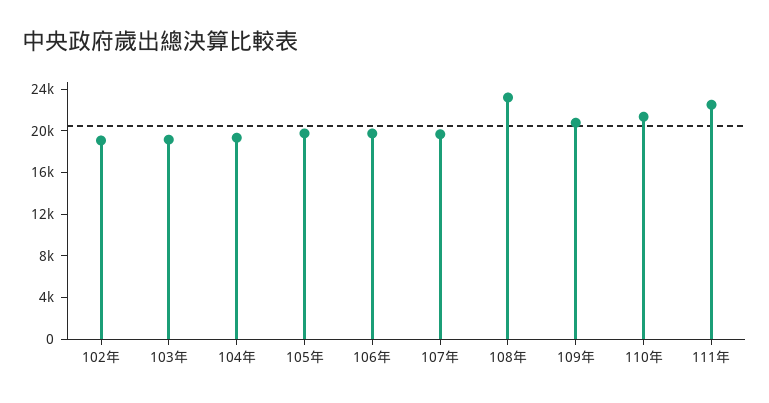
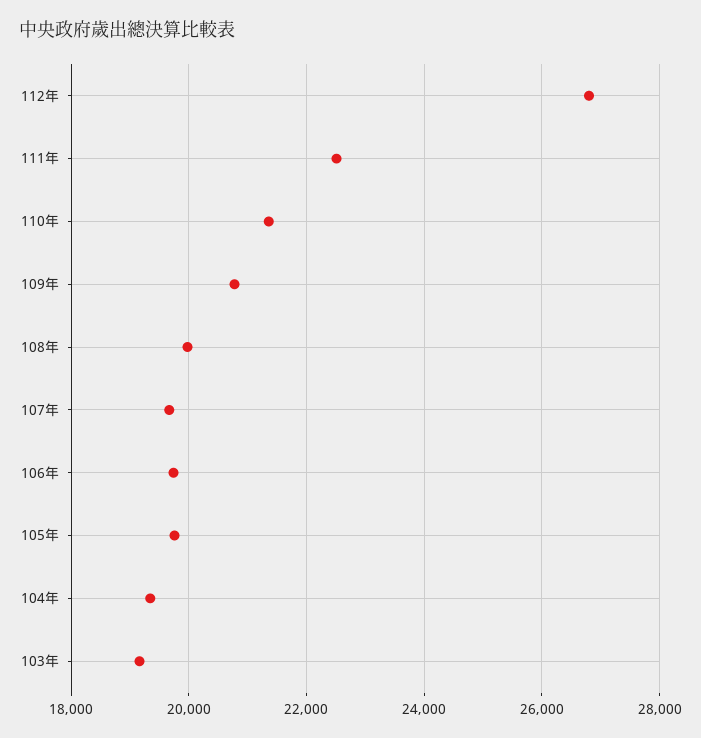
102年: 19000 -> none
108年: 23000 -> 20000
112年: none -> 26800

